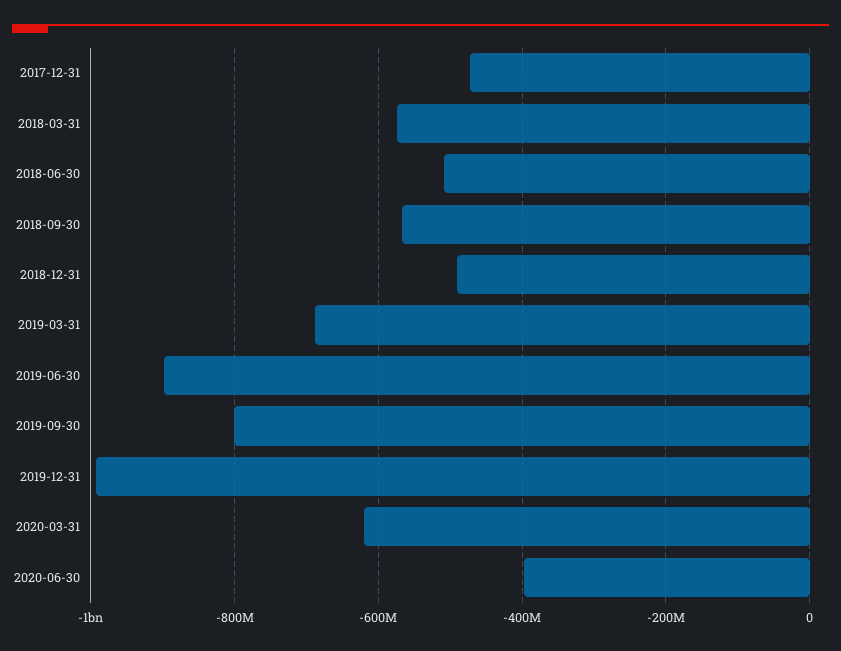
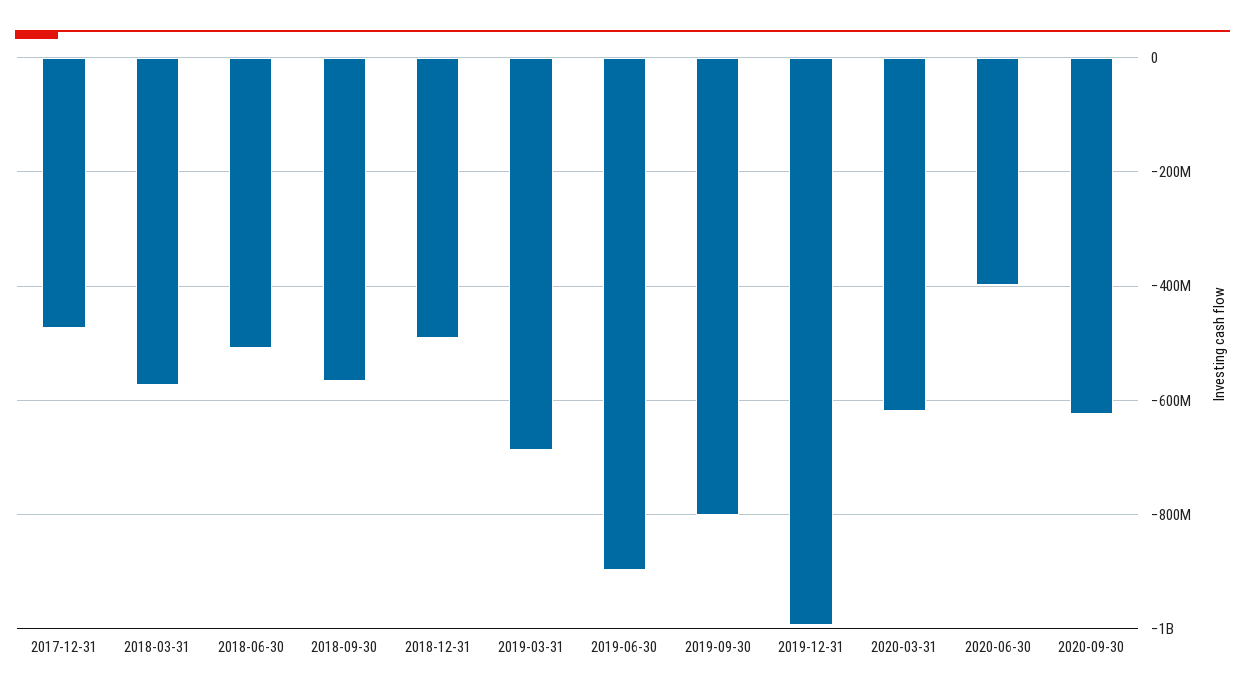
2020-09-30: none -> -620000000

